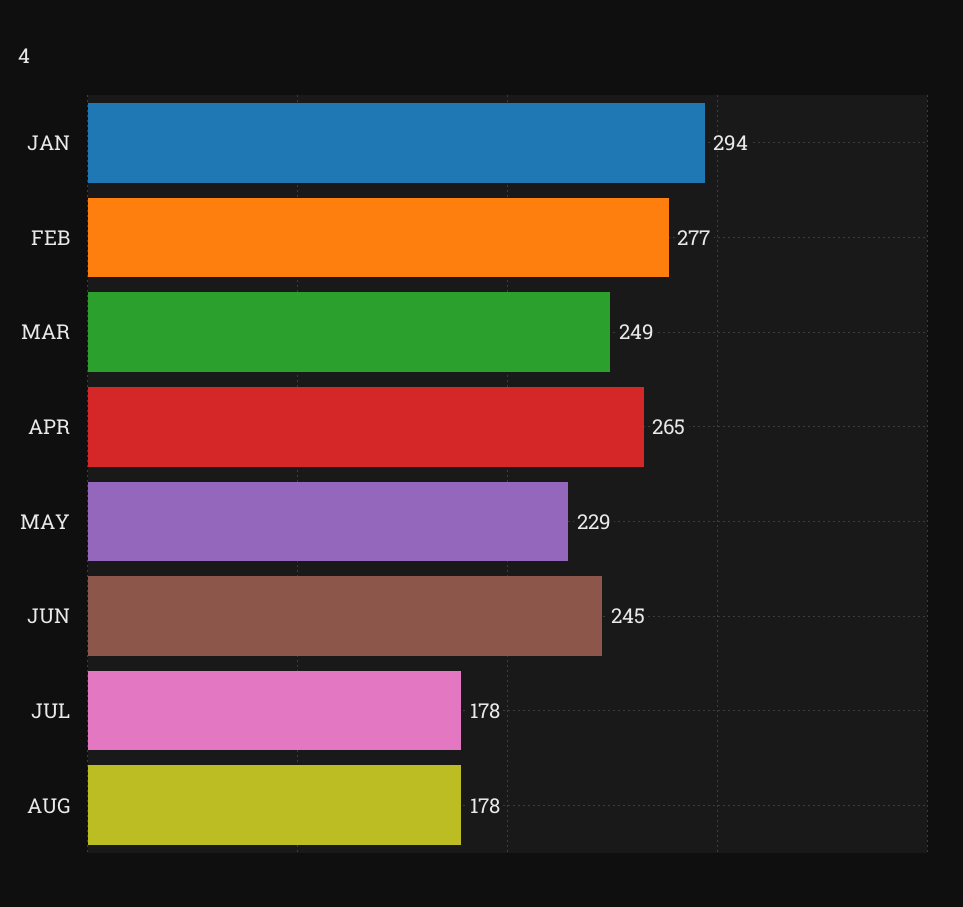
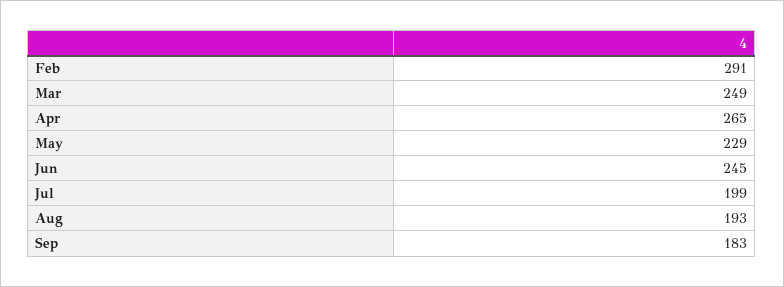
JAN: 294 -> none
FEB: 277 -> 291
JUL: 178 -> 199
AUG: 178 -> 193
Sep: none -> 183

